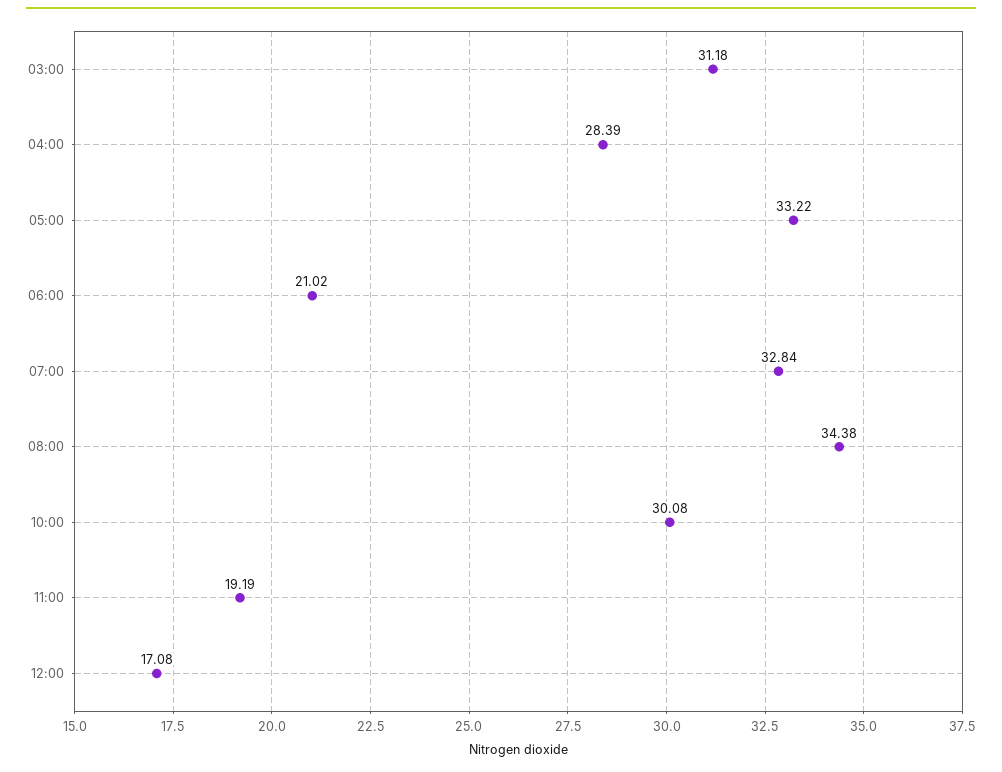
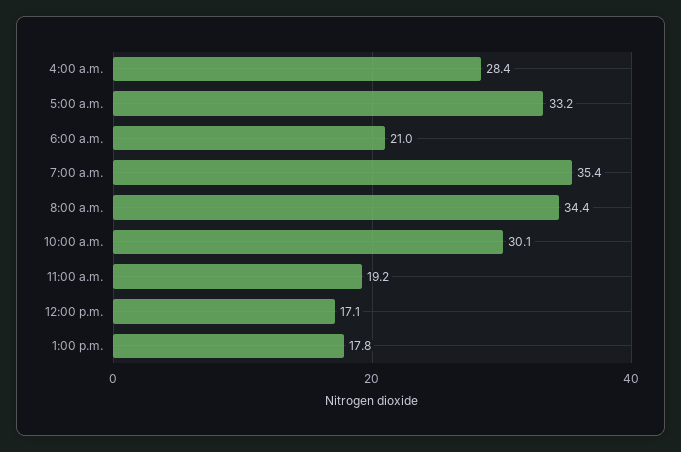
03:00: 31.18 -> none
07:00: 32.84 -> 35.4
1:00 p.m.: none -> 17.8

